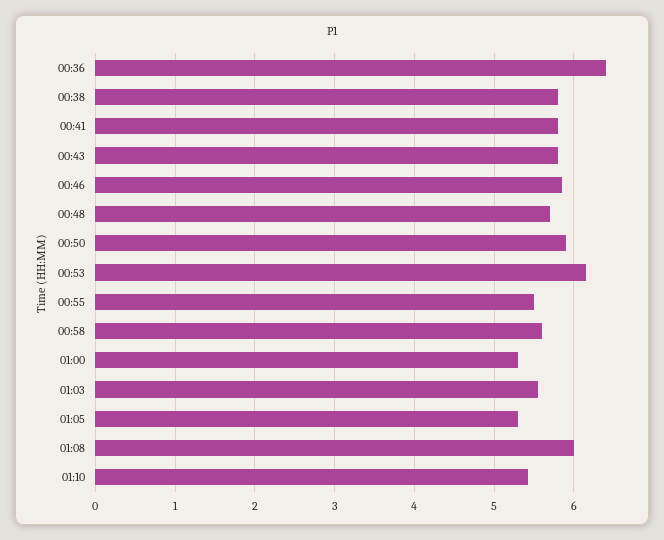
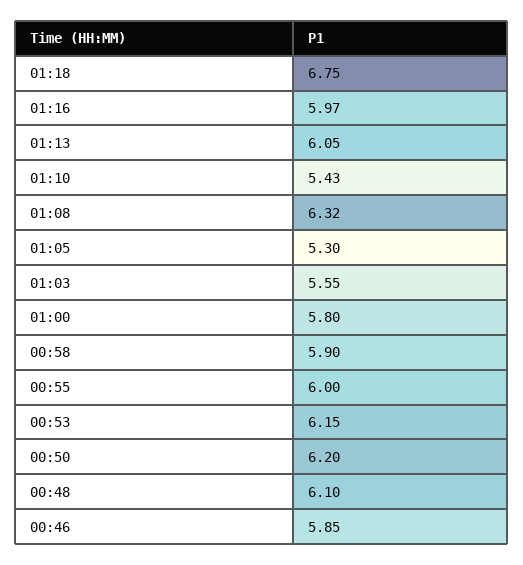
00:36: 6.4 -> none
00:38: 5.8 -> none
00:41: 5.8 -> none
00:43: 5.8 -> none
00:48: 5.7 -> 6.1
00:50: 5.9 -> 6.2
00:55: 5.5 -> 6
00:58: 5.6 -> 5.9
01:00: 5.3 -> 5.8
01:08: 6 -> 6.32
01:18: none -> 6.75
01:16: none -> 5.97
01:13: none -> 6.05

